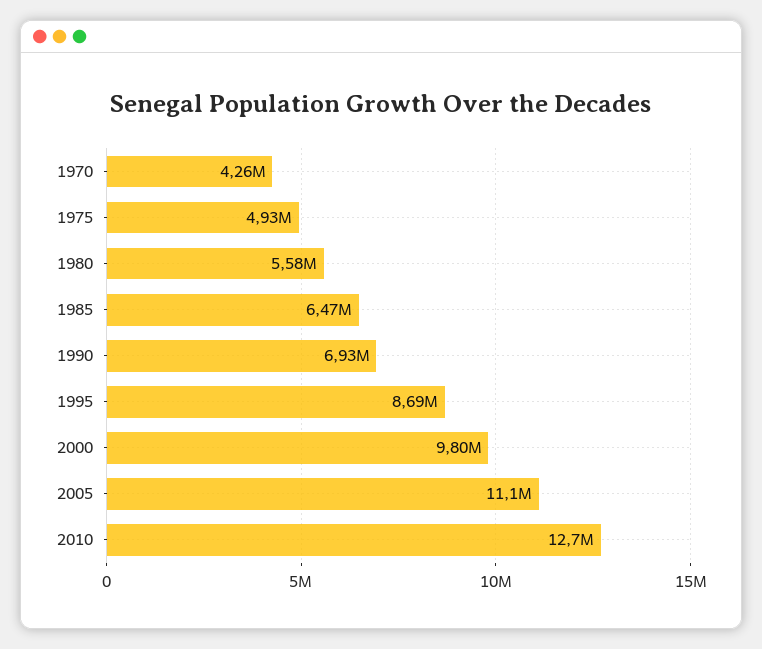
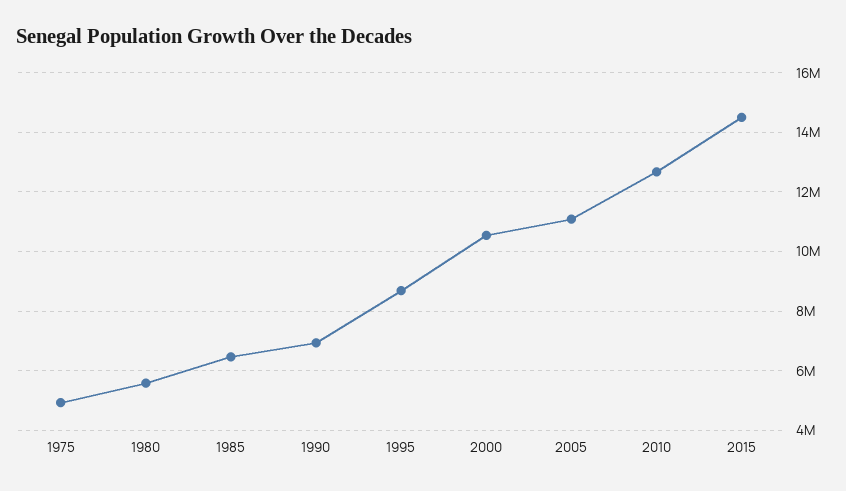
1970: 4260000 -> none
2000: 9800000 -> 10500000
2015: none -> 14500000

